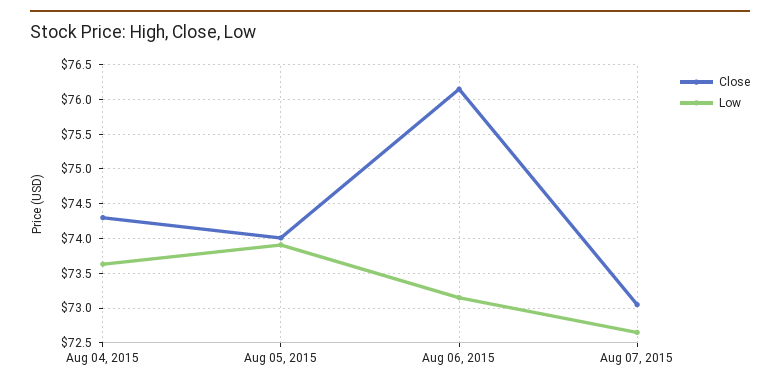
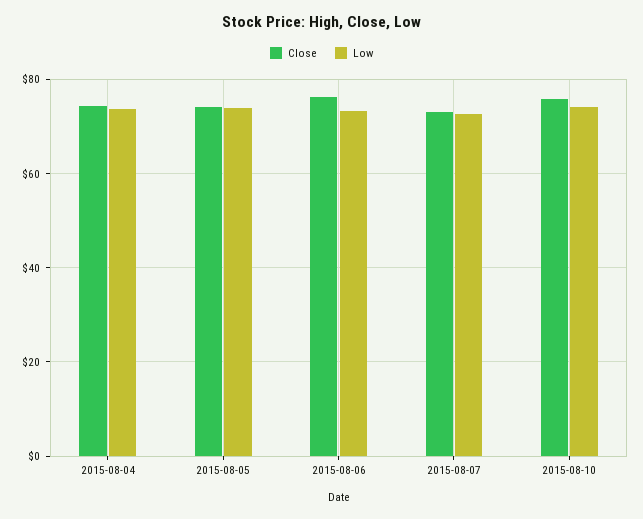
Close, 2015-08-10: none -> 76
Low, 2015-08-10: none -> 74

